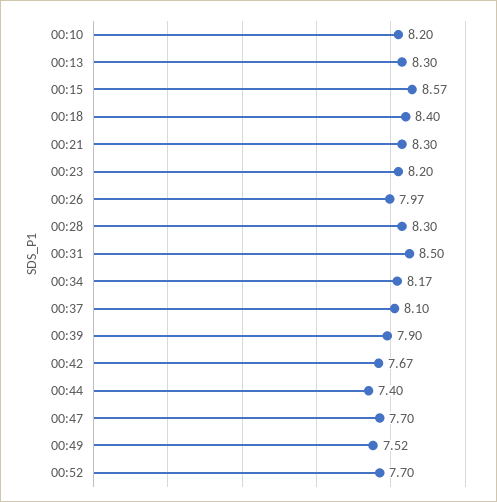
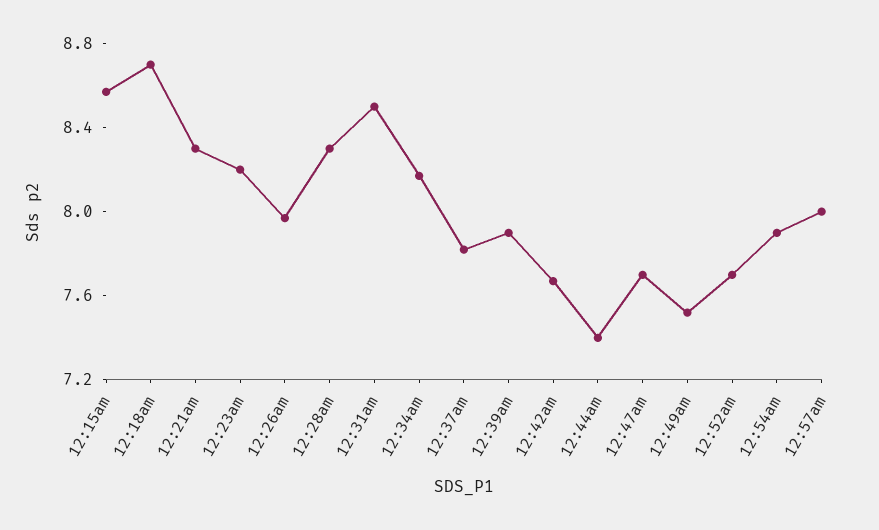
00:10: 8.2 -> none
00:13: 8.3 -> none
00:18: 8.4 -> 8.7
00:37: 8.1 -> 7.8
12:54am: none -> 7.9
12:57am: none -> 8

